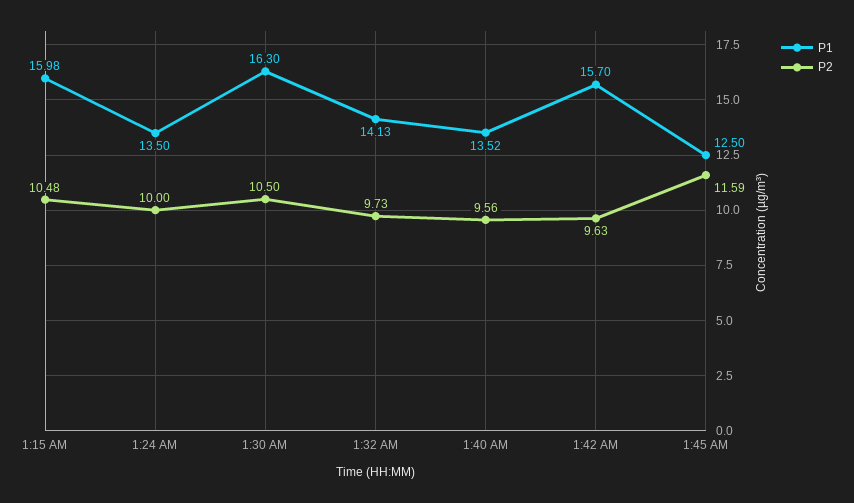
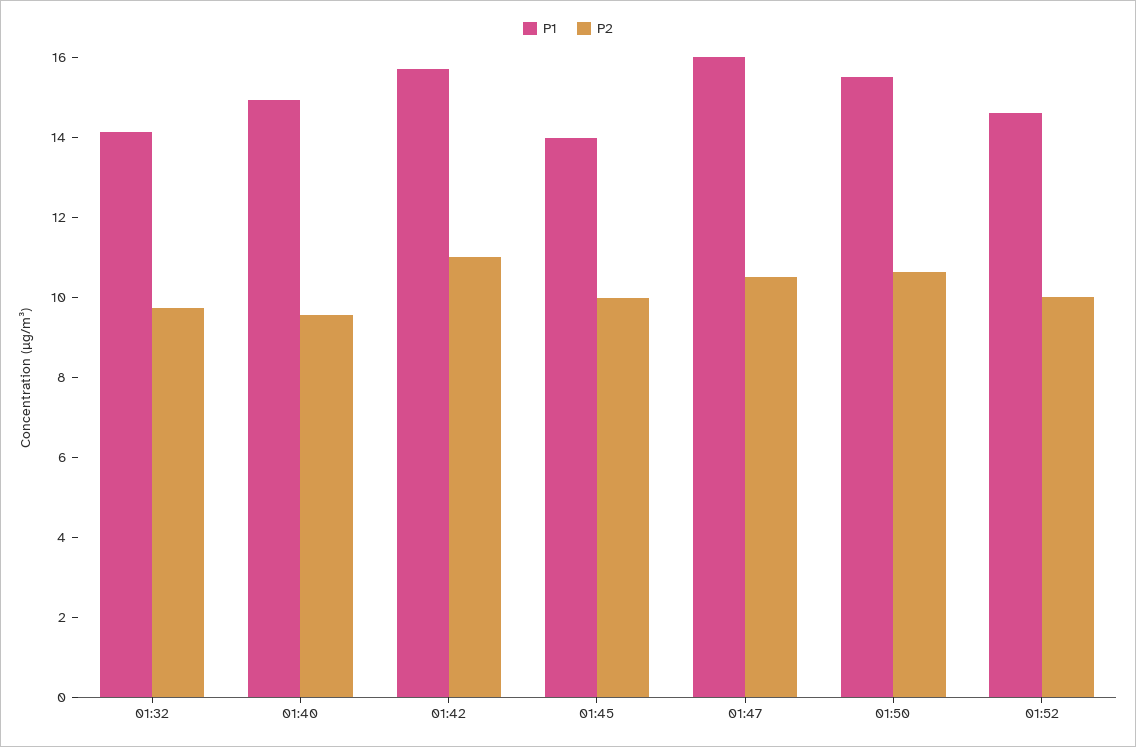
P1, 1:15 AM: 15.98 -> none
P2, 1:15 AM: 10.48 -> none
P1, 1:24 AM: 13.5 -> none
P2, 1:24 AM: 10 -> none
P1, 1:30 AM: 16.3 -> none
P2, 1:30 AM: 10.5 -> none
P1, 1:40 AM: 13.52 -> 15
P2, 1:42 AM: 9.63 -> 11
P1, 1:45 AM: 12.5 -> 14
P2, 1:45 AM: 11.59 -> 10
P1, 01:47: none -> 16
P2, 01:47: none -> 10.5
P1, 01:50: none -> 15.5
P2, 01:50: none -> 10.5
P1, 01:52: none -> 14.5
P2, 01:52: none -> 10

